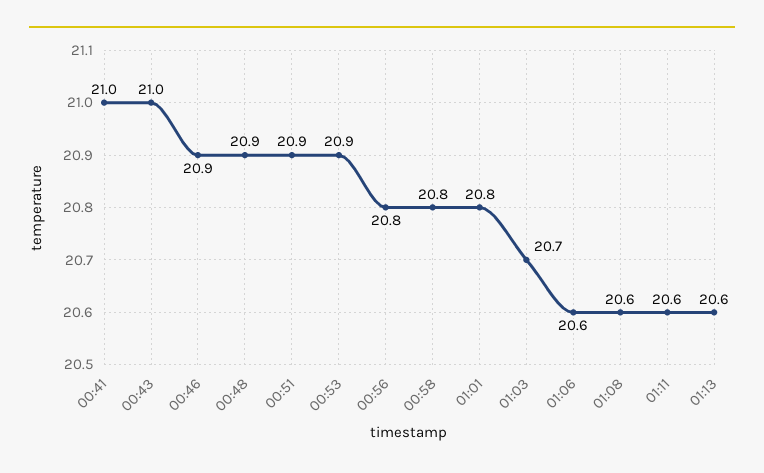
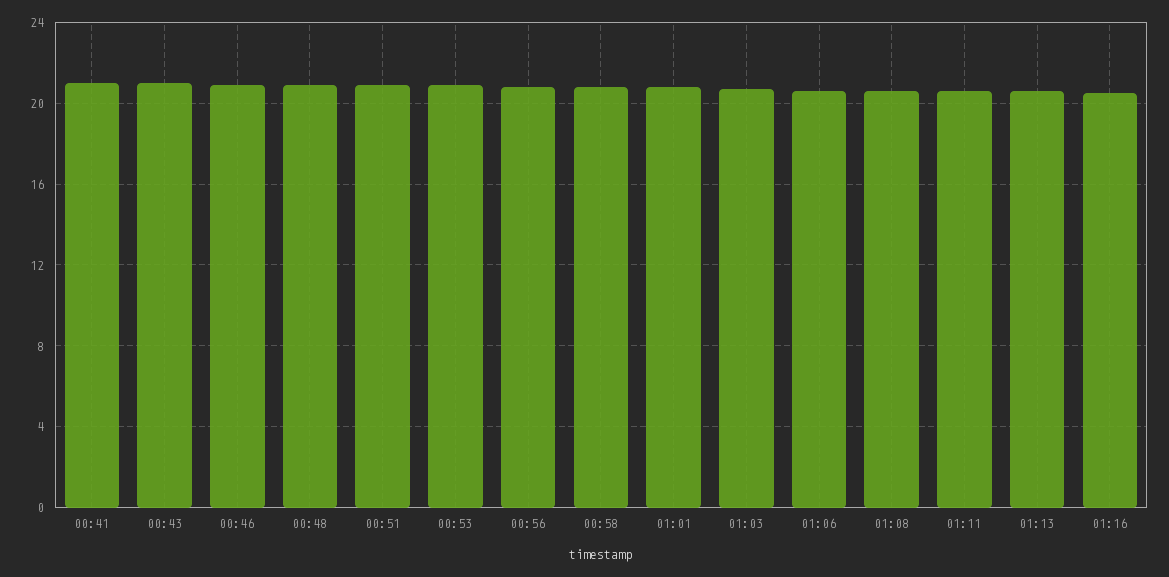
01:16: none -> 20.5

